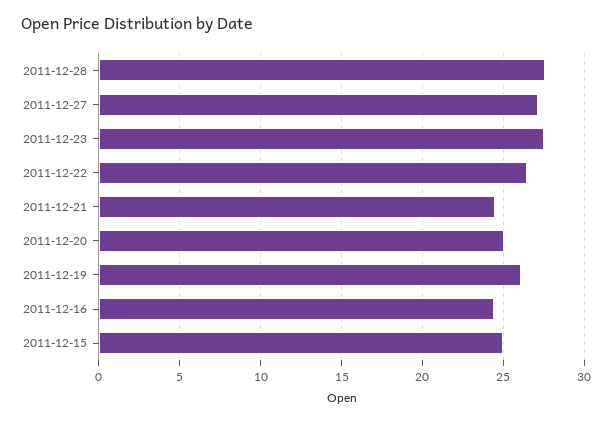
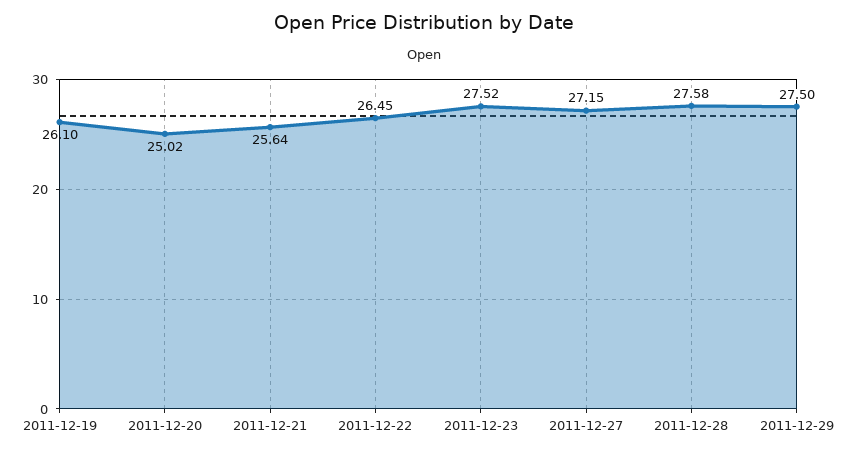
2011-12-21: 24.5 -> 25.64
2011-12-16: 24.5 -> none
2011-12-15: 25 -> none
2011-12-29: none -> 27.5

